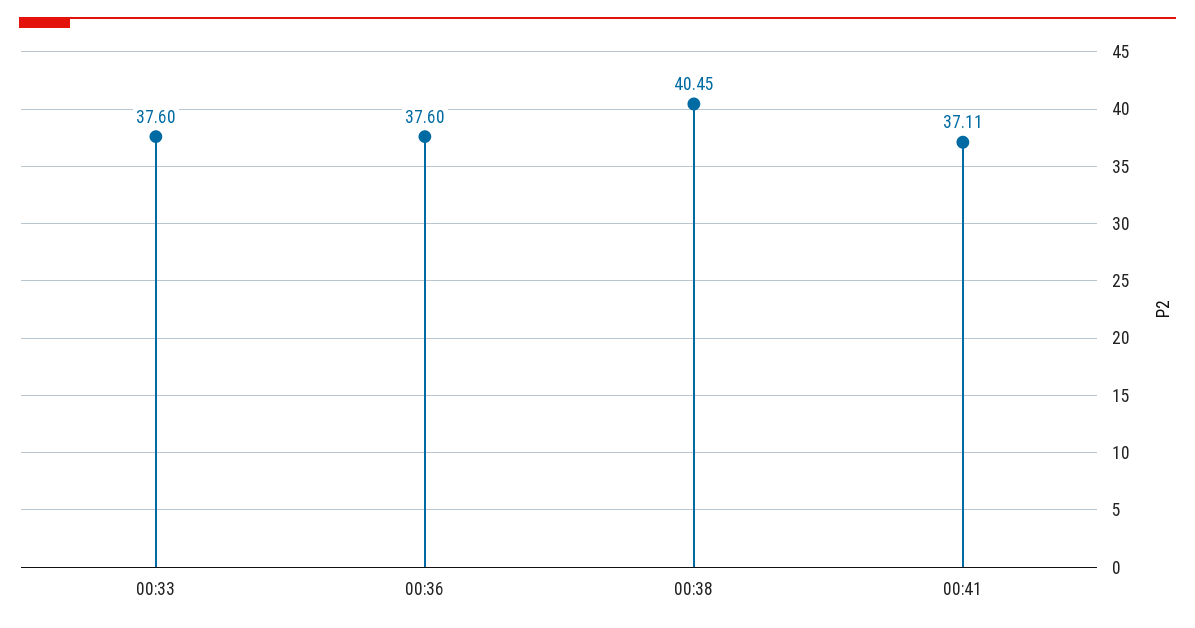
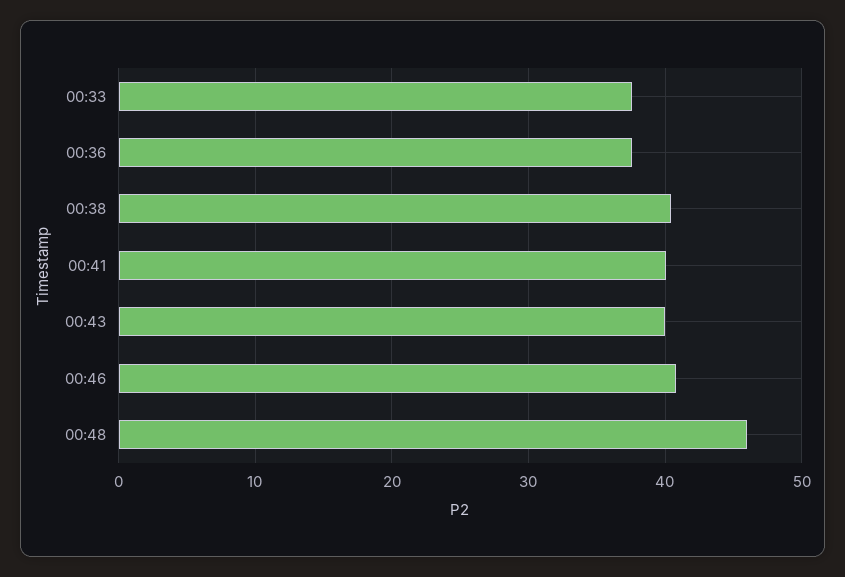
00:41: 37.11 -> 40
00:43: none -> 40
00:46: none -> 41
00:48: none -> 46

